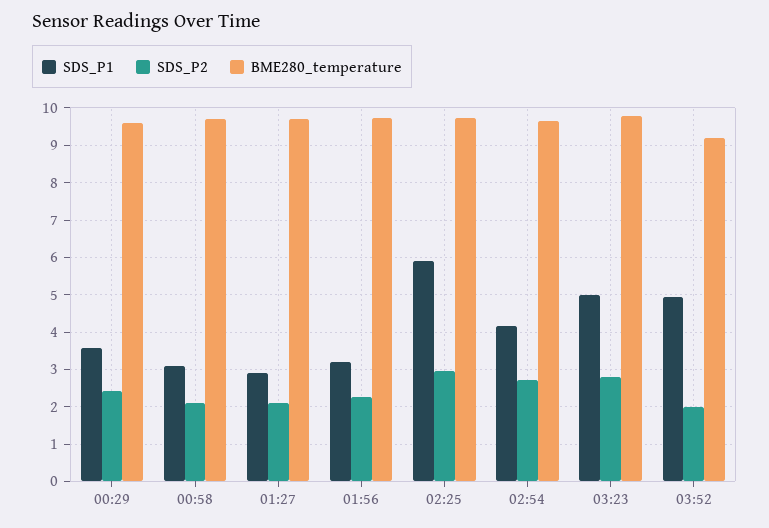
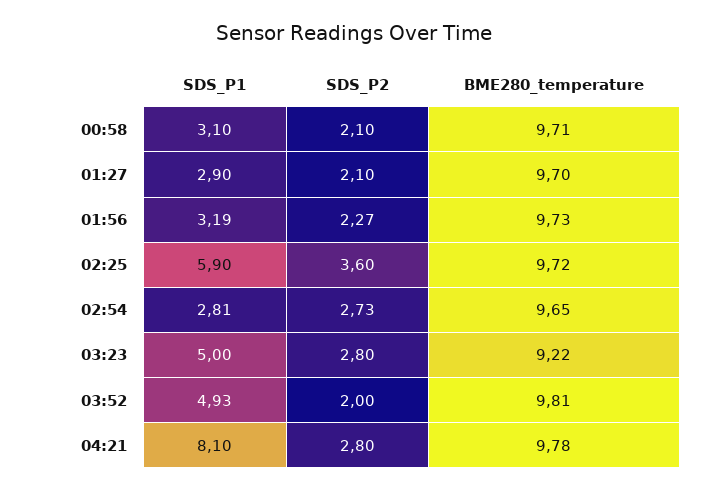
SDS_P1, 00:29: 3.6 -> none
SDS_P2, 00:29: 2.4 -> none
BME280_temperature, 00:29: 9.6 -> none
SDS_P2, 02:25: 3 -> 3.6
SDS_P1, 02:54: 4.2 -> 2.81
BME280_temperature, 03:23: 9.8 -> 9.22
BME280_temperature, 03:52: 9.2 -> 9.81
SDS_P1, 04:21: none -> 8.1
SDS_P2, 04:21: none -> 2.8
BME280_temperature, 04:21: none -> 9.78

